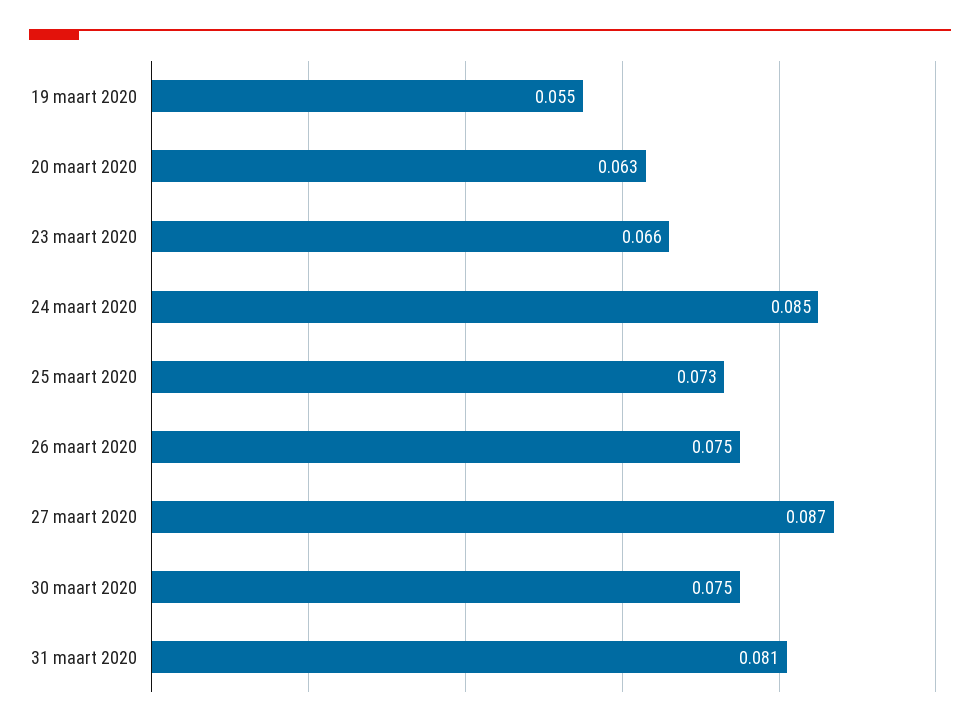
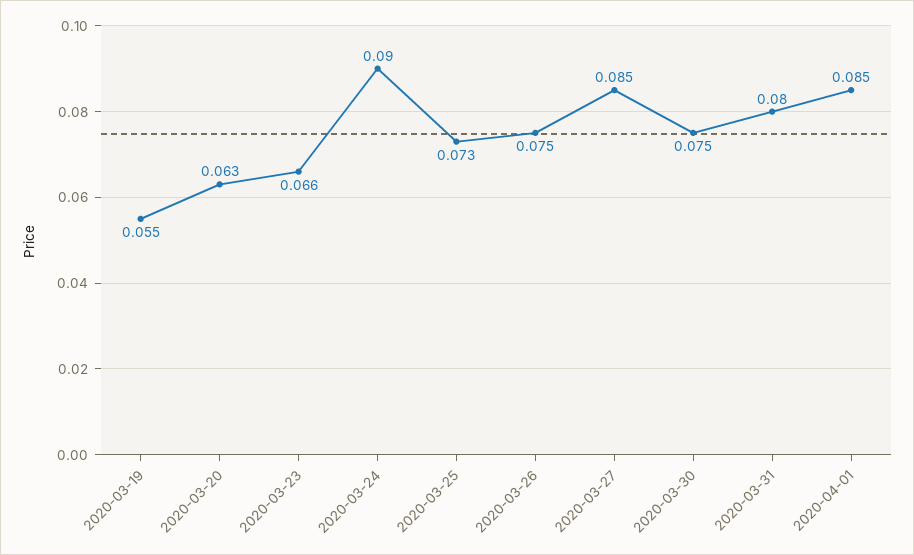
24 maart 2020: 0.085 -> 0.09
27 maart 2020: 0.087 -> 0.085
31 maart 2020: 0.081 -> 0.08
2020-04-01: none -> 0.085

